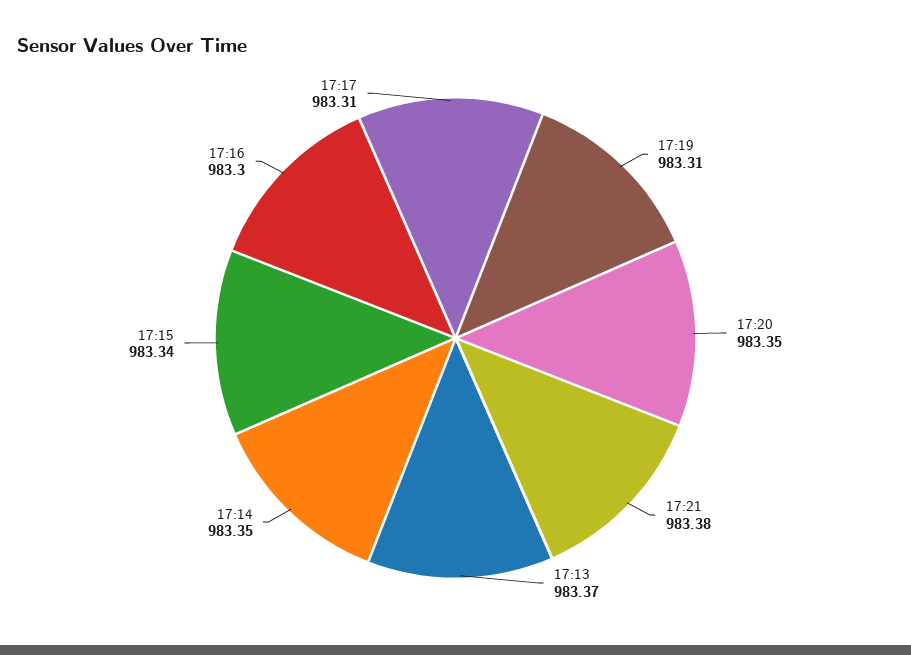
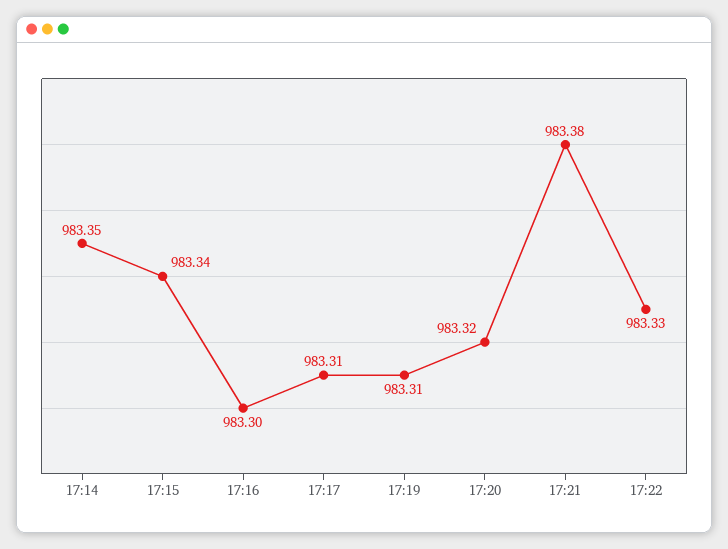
17:20: 983.35 -> 983.32
17:13: 983.37 -> none
17:22: none -> 983.33

